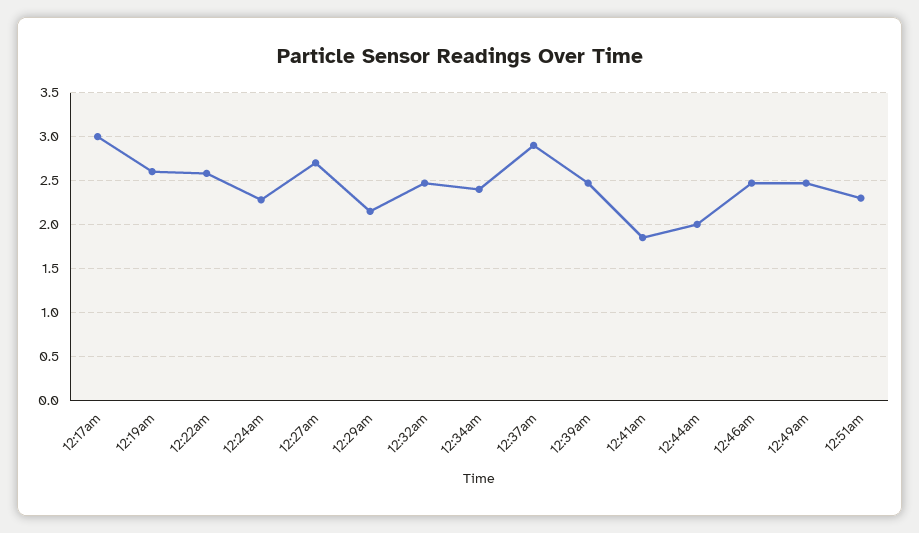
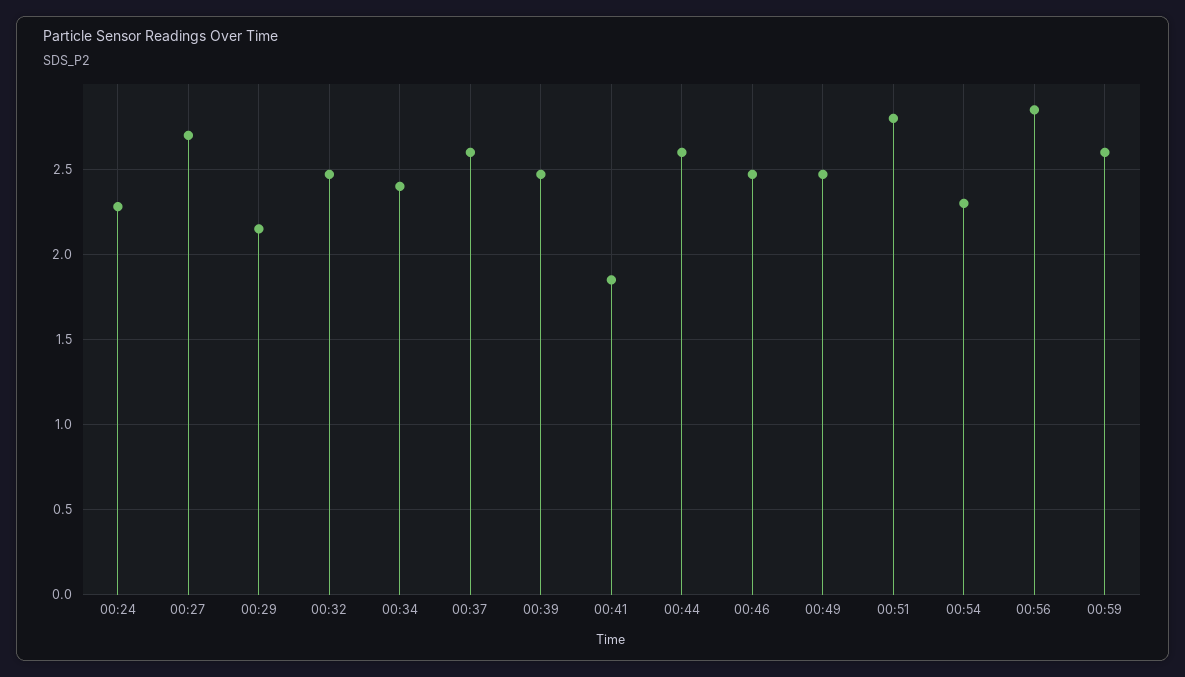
12:17am: 3 -> none
12:19am: 2.6 -> none
12:22am: 2.6 -> none
12:37am: 2.9 -> 2.6
12:44am: 2 -> 2.6
12:51am: 2.3 -> 2.8
00:54: none -> 2.3
00:56: none -> 2.85
00:59: none -> 2.6

